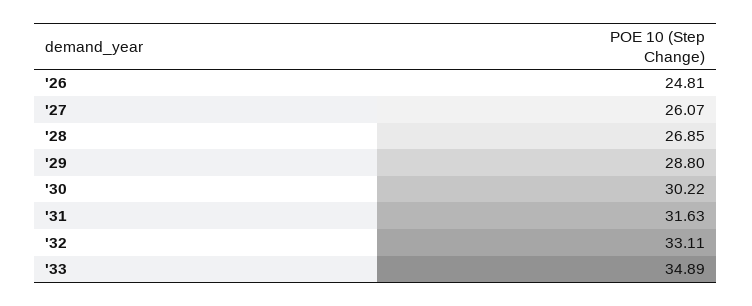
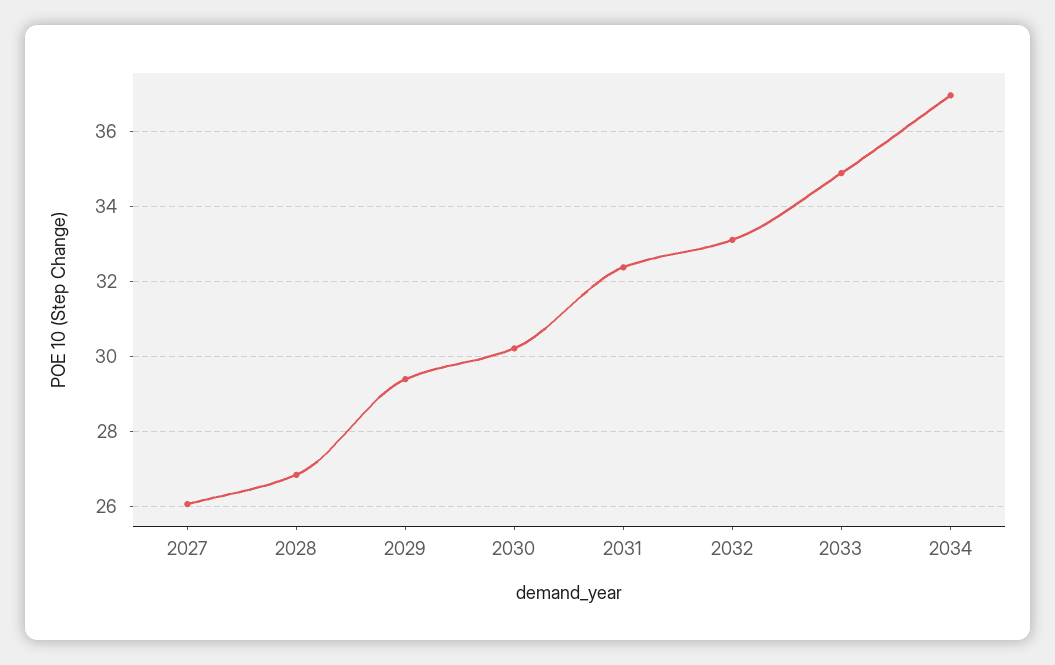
'26: 24.81 -> none
'29: 28.8 -> 29.4
'31: 31.63 -> 32.4
2034: none -> 37

